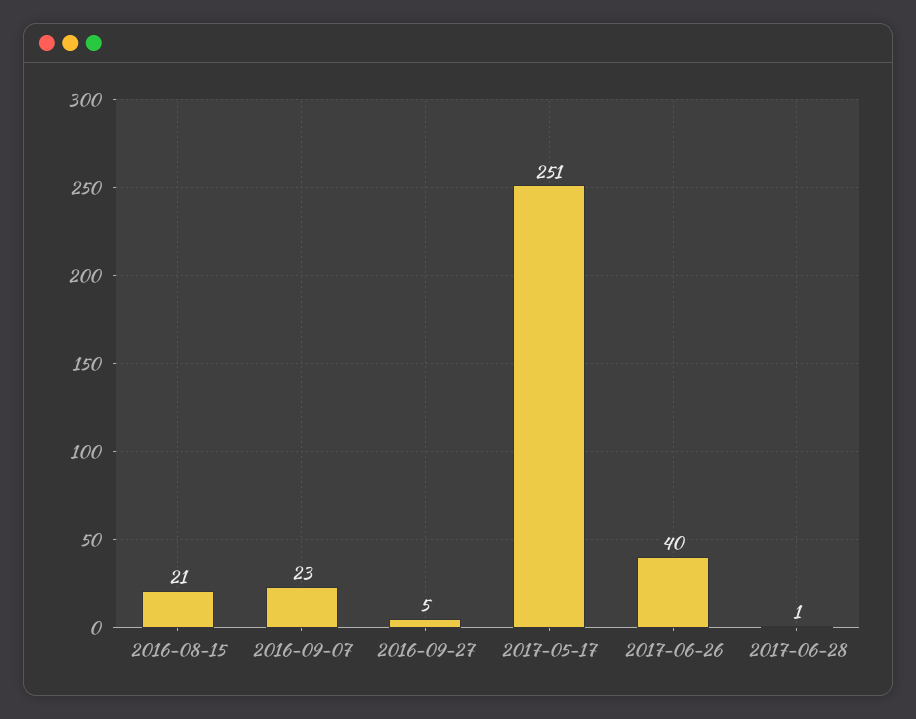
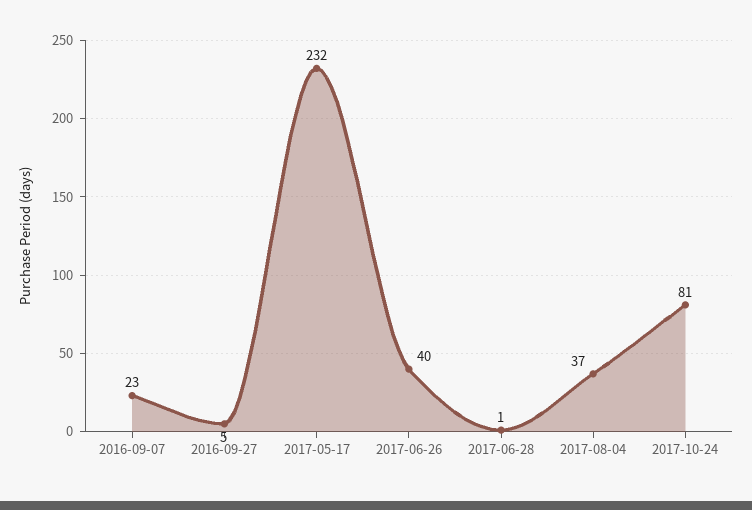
2016-08-15: 21 -> none
2017-05-17: 251 -> 232
2017-08-04: none -> 37
2017-10-24: none -> 81

